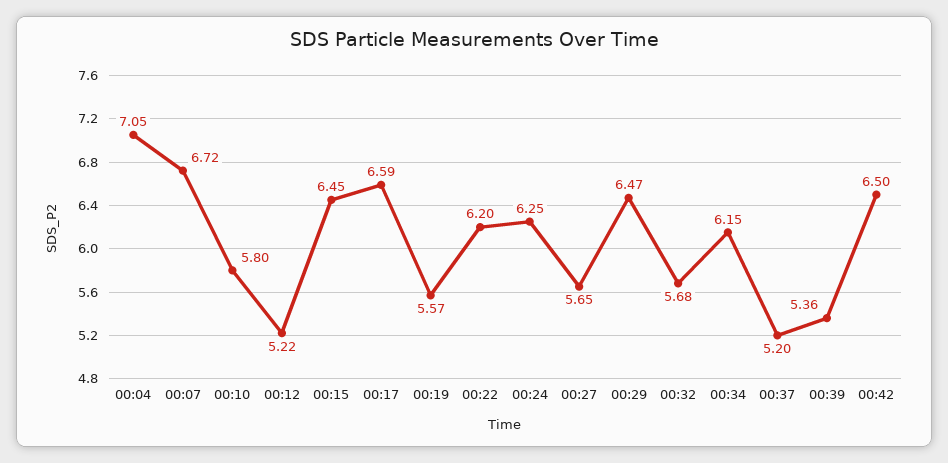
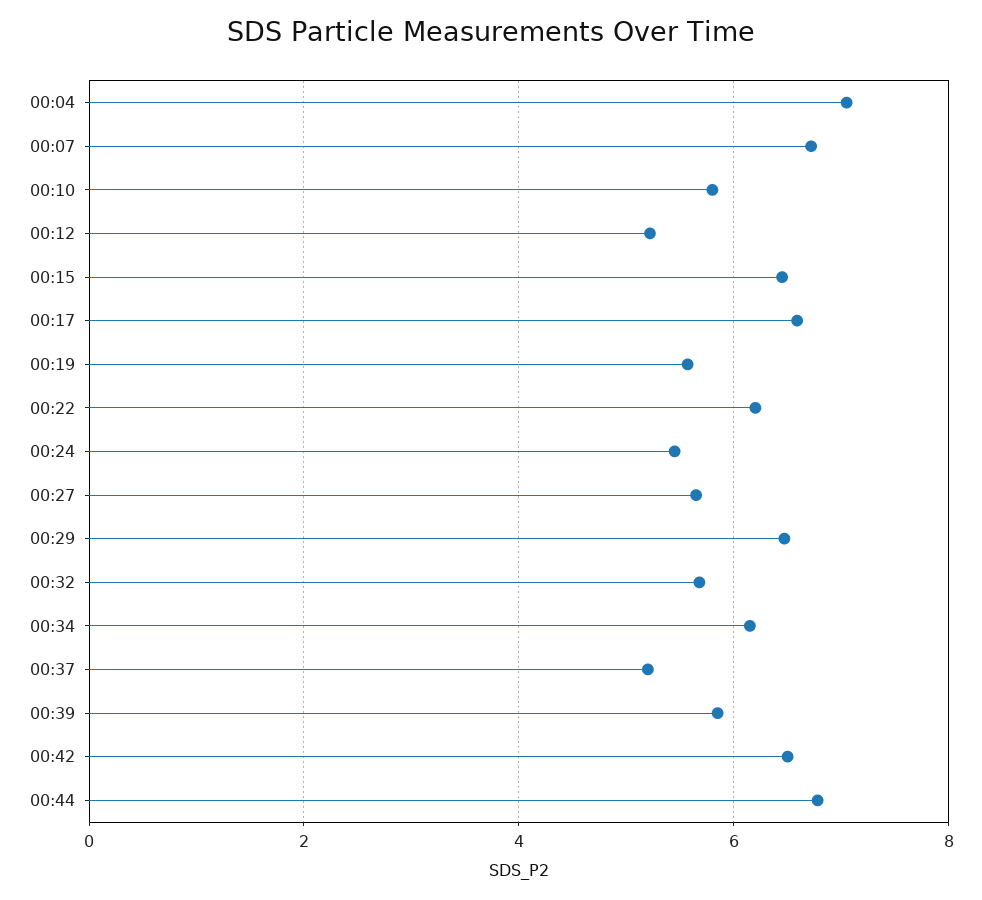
00:24: 6.25 -> 5.4
00:39: 5.36 -> 5.8
00:44: none -> 6.8

